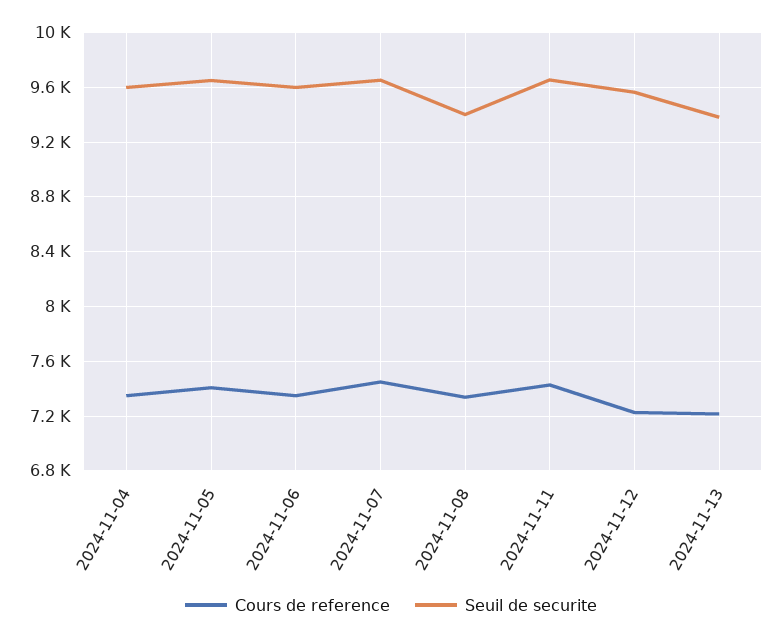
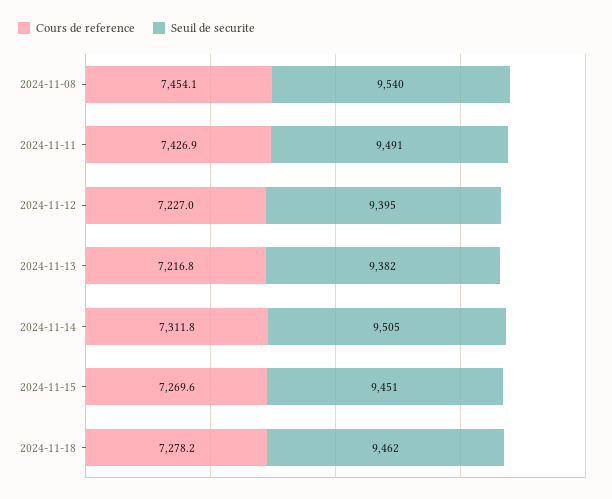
Cours de reference, 2024-11-04: 7350 -> none
Seuil de securite, 2024-11-04: 9600 -> none
Cours de reference, 2024-11-05: 7400 -> none
Seuil de securite, 2024-11-05: 9650 -> none
Cours de reference, 2024-11-06: 7350 -> none
Seuil de securite, 2024-11-06: 9600 -> none
Cours de reference, 2024-11-07: 7450 -> none
Seuil de securite, 2024-11-07: 9650 -> none
Cours de reference, 2024-11-08: 7350 -> 7454.1
Seuil de securite, 2024-11-08: 9400 -> 9540
Seuil de securite, 2024-11-11: 9650 -> 9491
Seuil de securite, 2024-11-12: 9550 -> 9395
Cours de reference, 2024-11-14: none -> 7311.8
Seuil de securite, 2024-11-14: none -> 9505
Cours de reference, 2024-11-15: none -> 7269.6
Seuil de securite, 2024-11-15: none -> 9451
Cours de reference, 2024-11-18: none -> 7278.2
Seuil de securite, 2024-11-18: none -> 9462

